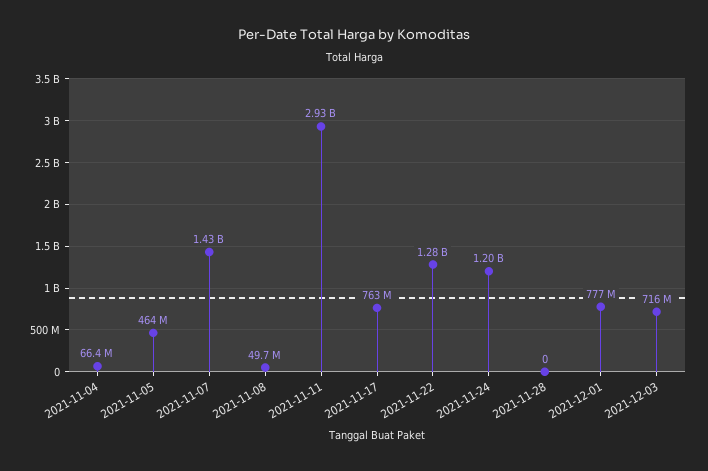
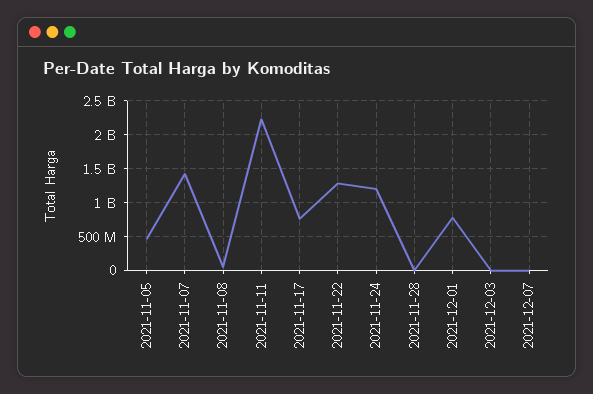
2021-11-04: 66400000 -> none
2021-11-11: 2930000000 -> 2200000000
2021-12-03: 716000000 -> 0
2021-12-07: none -> 0

